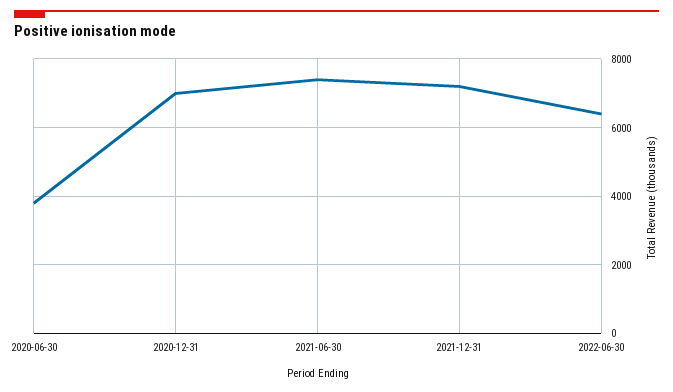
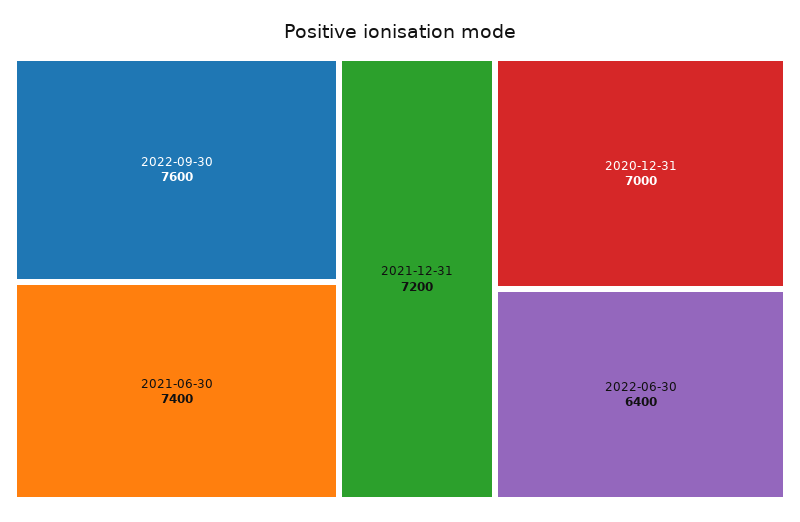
2020-06-30: 3800 -> none
2022-09-30: none -> 7600

